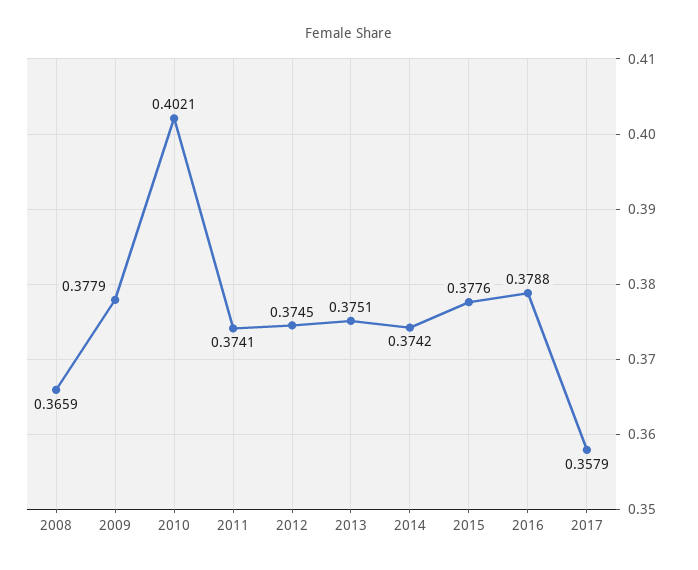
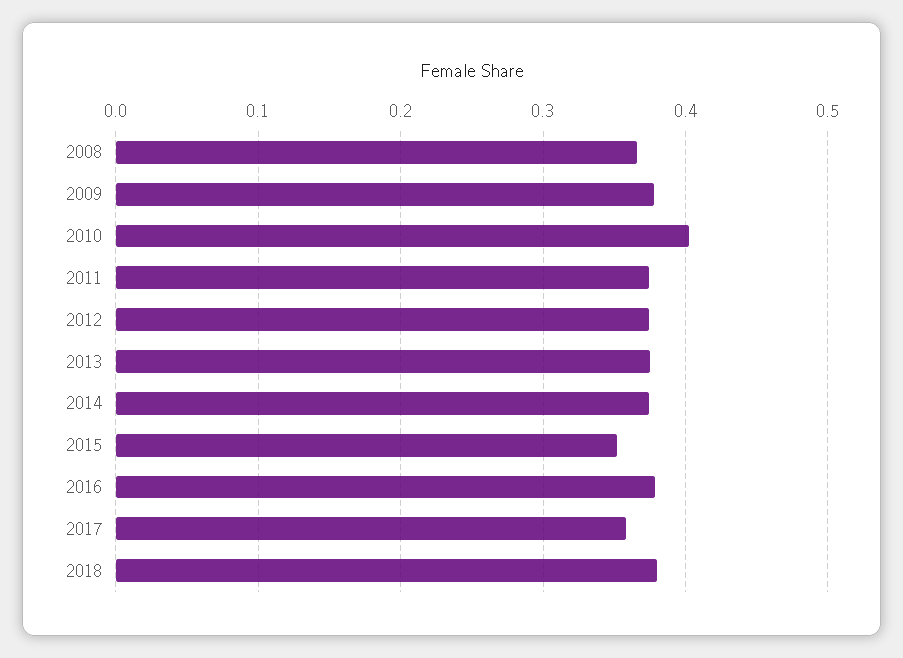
2015: 0.3776 -> 0.35
2018: none -> 0.38

